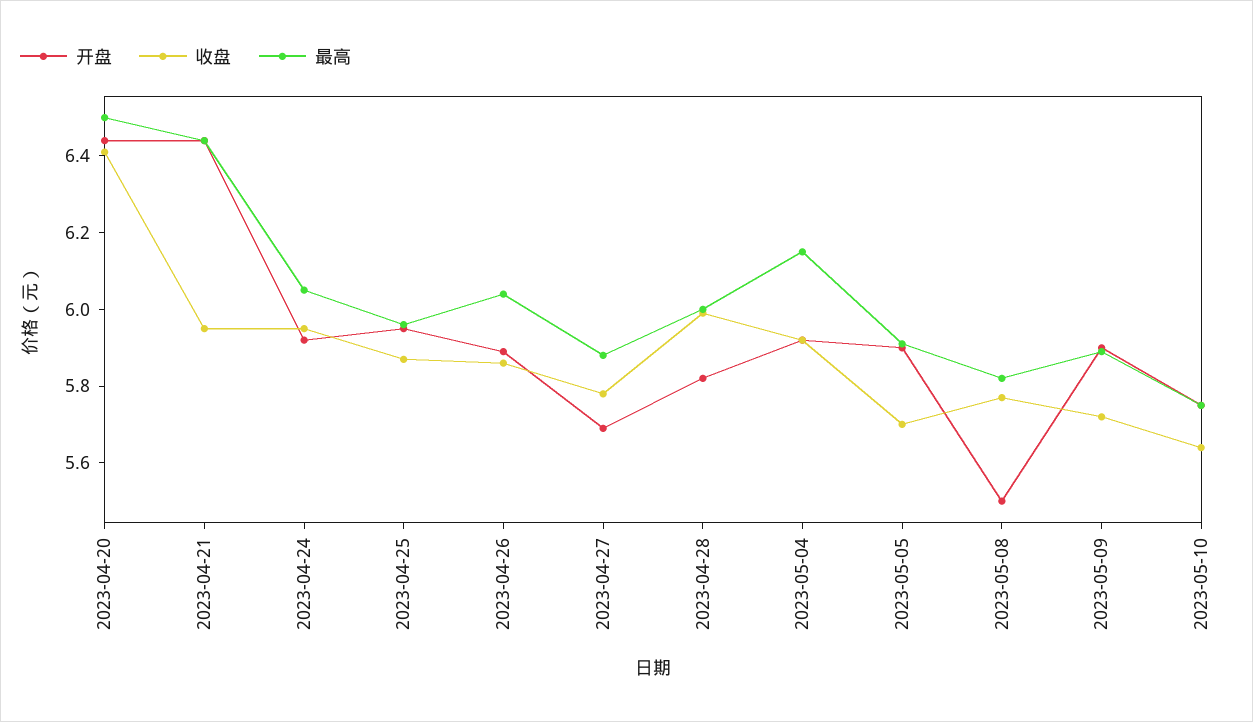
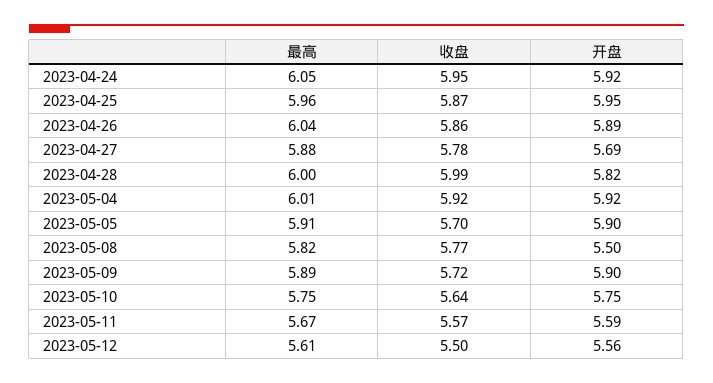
开盘, 2023-04-20: 6.45 -> none
收盘, 2023-04-20: 6.4 -> none
最高, 2023-04-20: 6.5 -> none
开盘, 2023-04-21: 6.45 -> none
收盘, 2023-04-21: 5.95 -> none
最高, 2023-04-21: 6.45 -> none
最高, 2023-05-04: 6.15 -> 6.01
最高, 2023-05-11: none -> 5.67
收盘, 2023-05-11: none -> 5.57
开盘, 2023-05-11: none -> 5.59
最高, 2023-05-12: none -> 5.61
收盘, 2023-05-12: none -> 5.5
开盘, 2023-05-12: none -> 5.56

